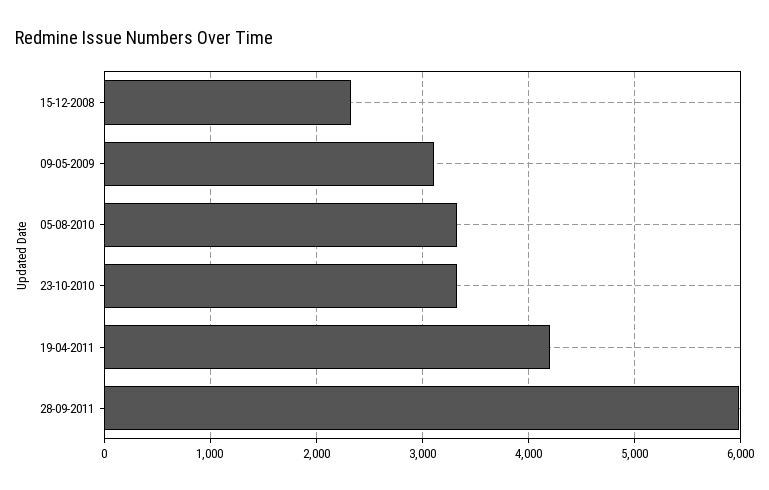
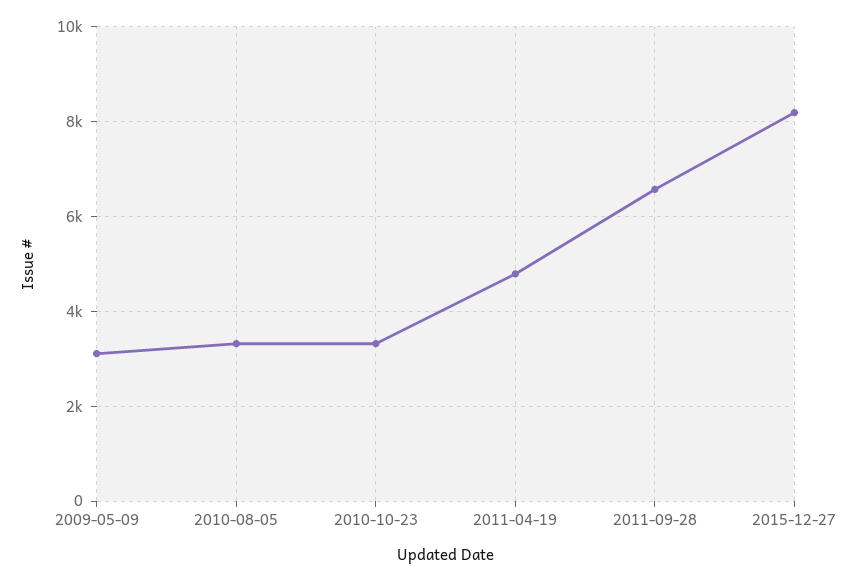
15-12-2008: 2300 -> none
19-04-2011: 4200 -> 4800
28-09-2011: 6000 -> 6600
2015-12-27: none -> 8200

